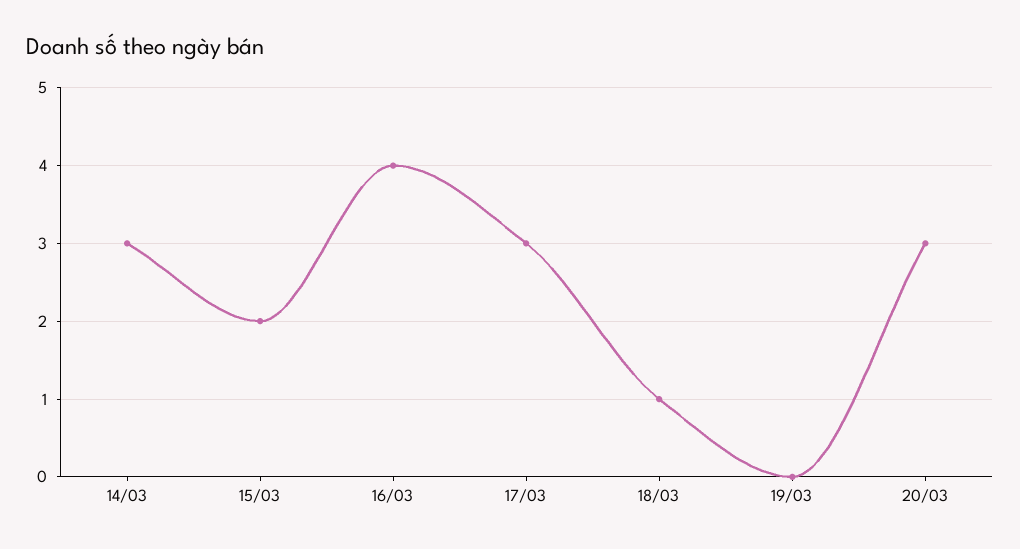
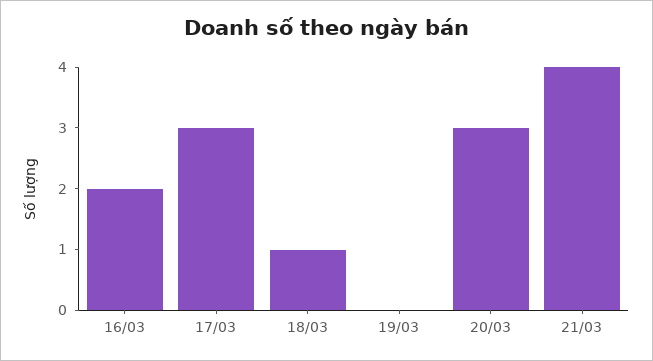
14/03: 3 -> none
15/03: 2 -> none
16/03: 4 -> 2
21/03: none -> 4

